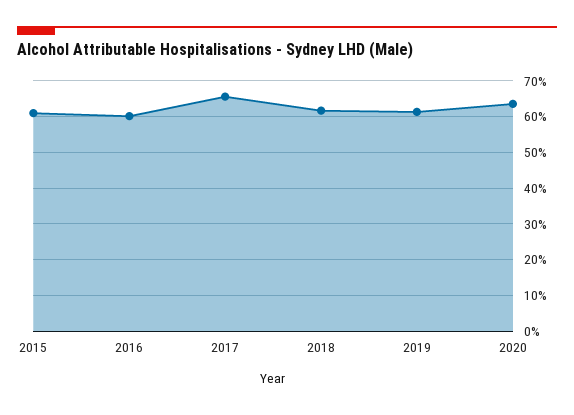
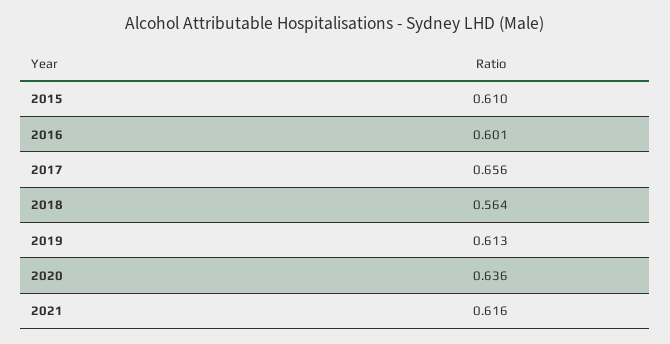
2018: 0.62 -> 0.564
2021: none -> 0.616

